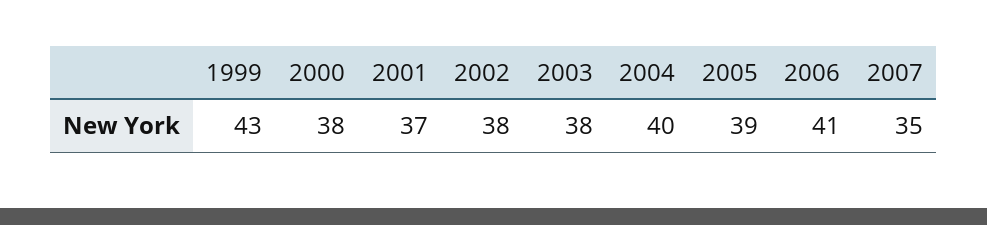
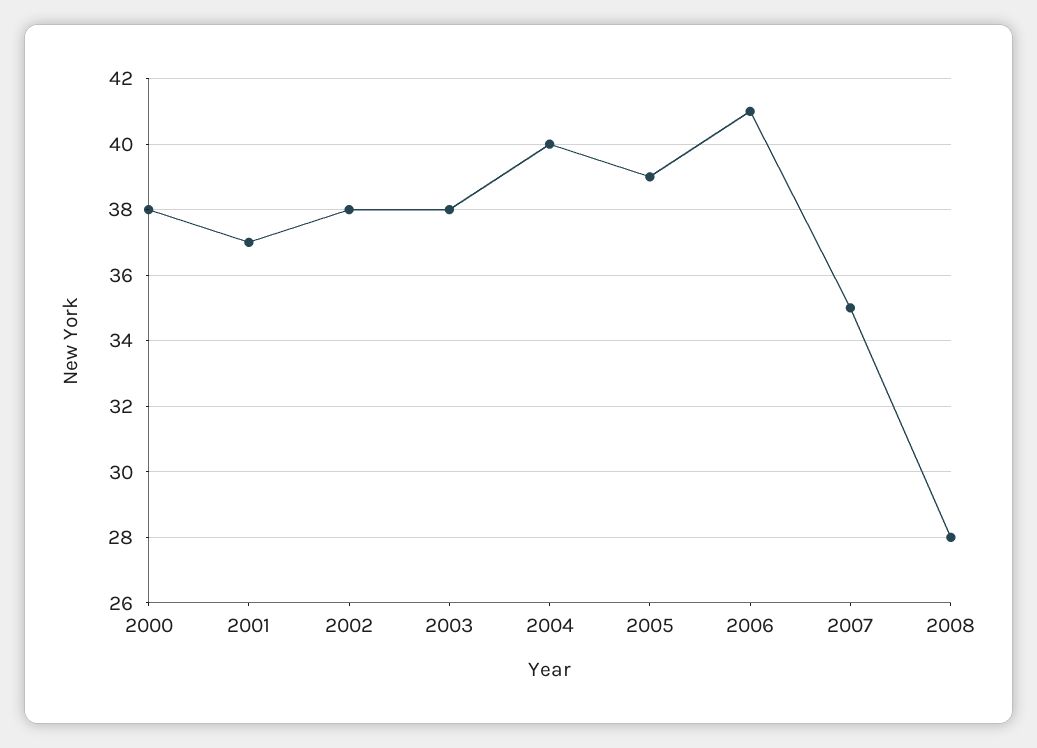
1999: 43 -> none
2008: none -> 28

